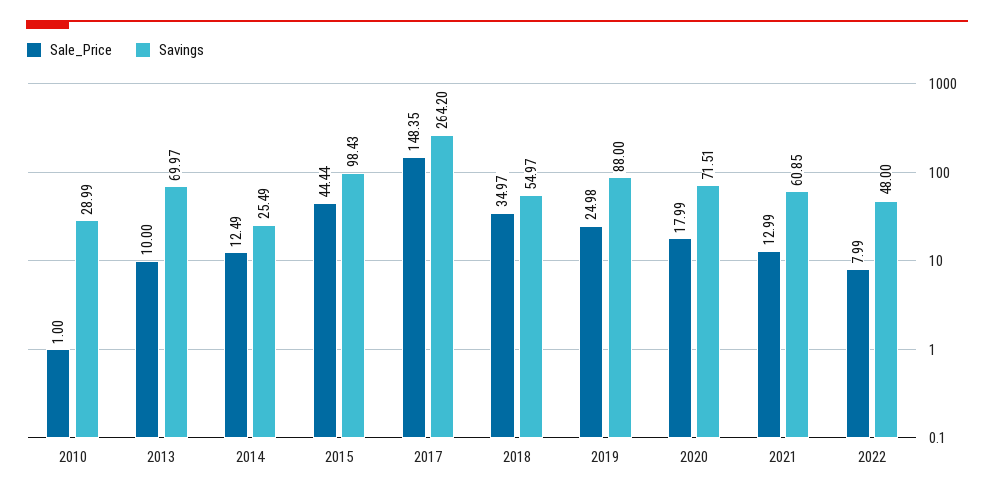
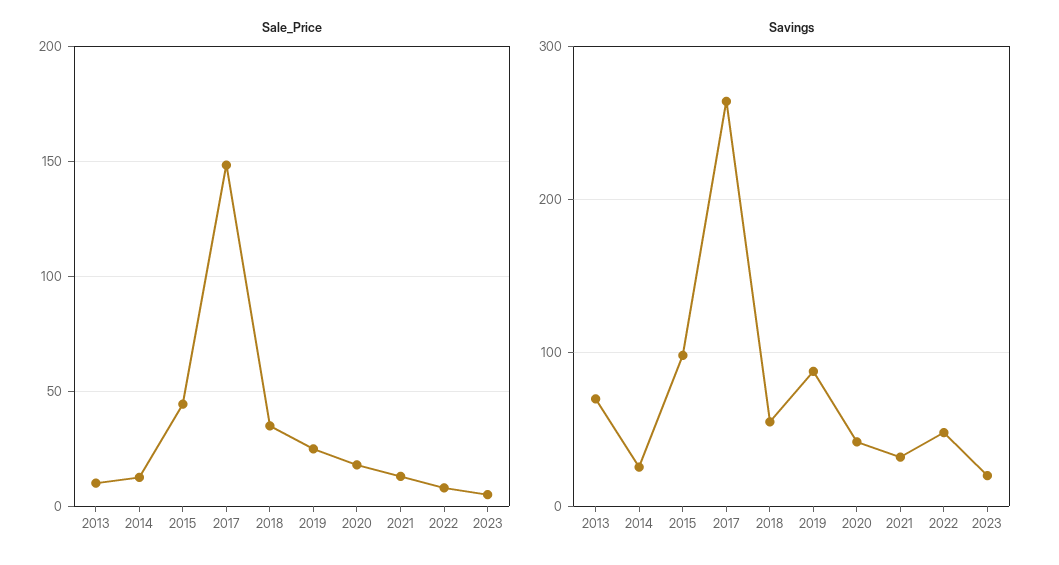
Sale_Price, 2010: 1 -> none
Savings, 2010: 28.99 -> none
Savings, 2020: 71.51 -> 40
Savings, 2021: 60.85 -> 30
Sale_Price, 2023: none -> 5
Savings, 2023: none -> 20

